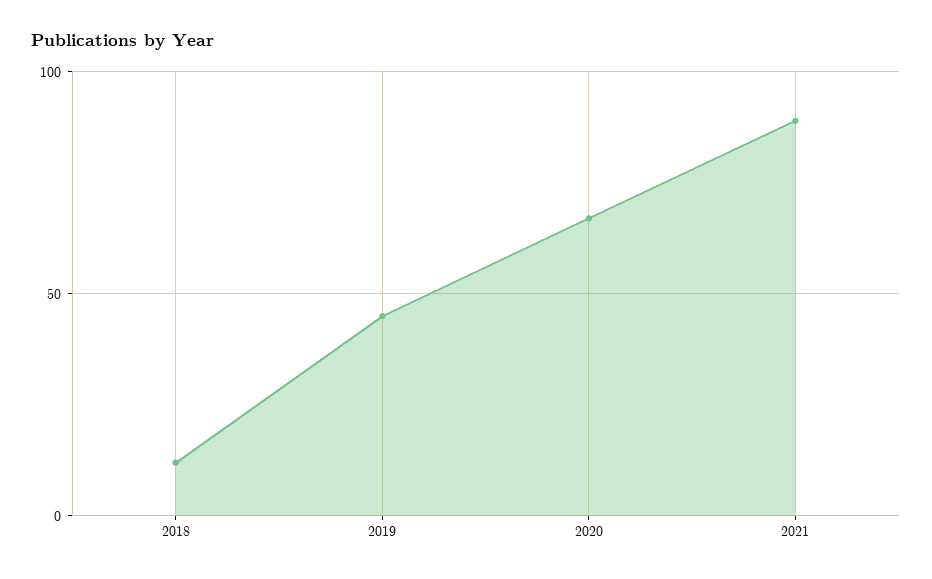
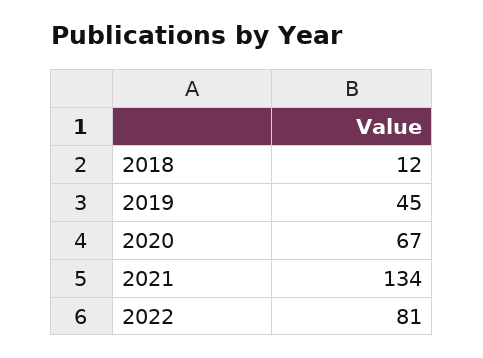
2021: 90 -> 134
2022: none -> 81

